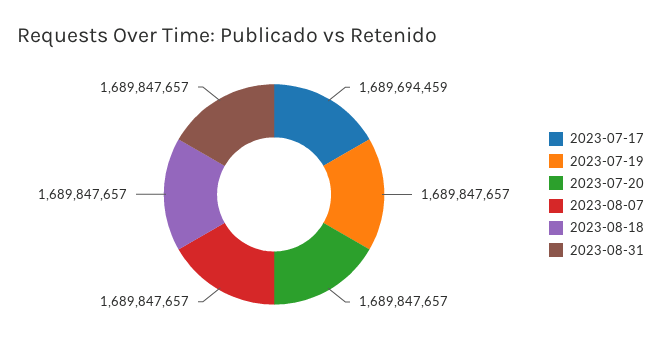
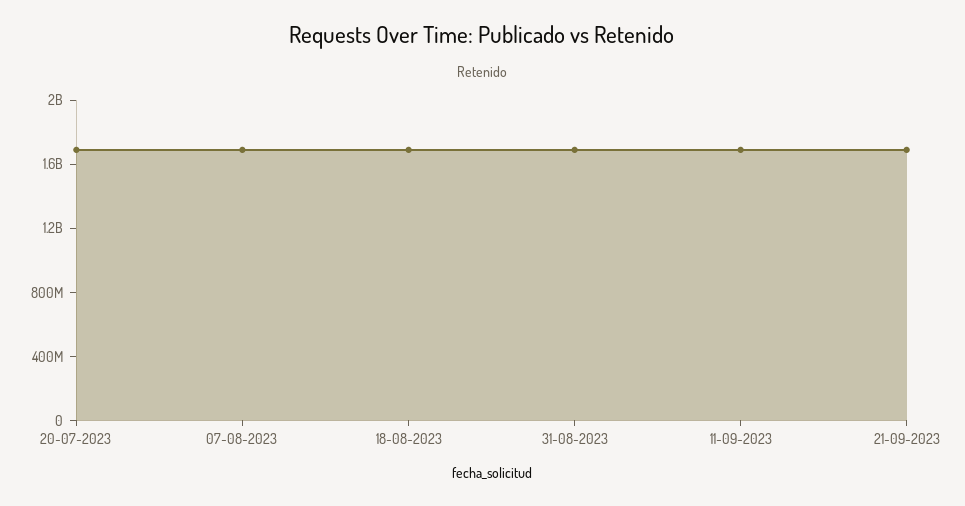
2023-07-17: 1689694459 -> none
2023-07-19: 1689847657 -> none
11-09-2023: none -> 1700000000
21-09-2023: none -> 1700000000

